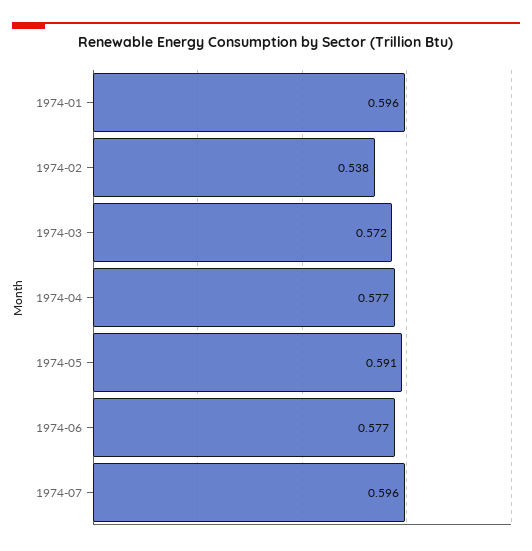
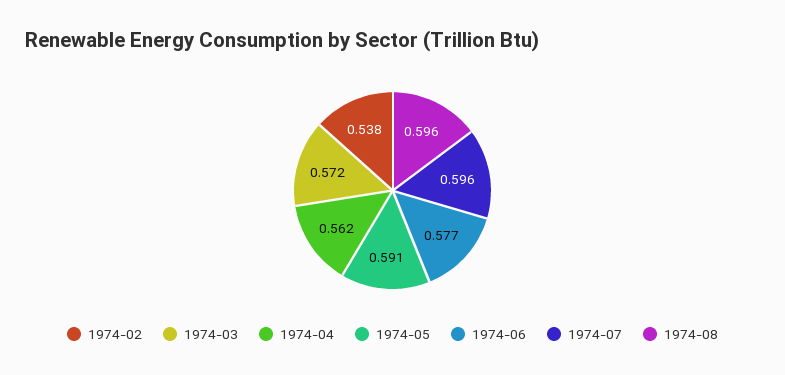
1974-01: 0.596 -> none
1974-04: 0.577 -> 0.562
1974-08: none -> 0.596

